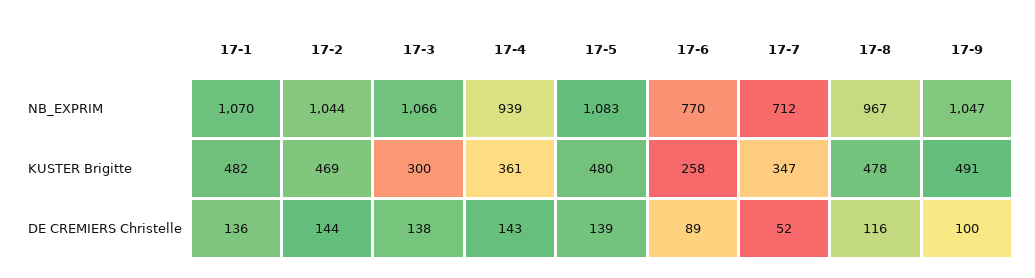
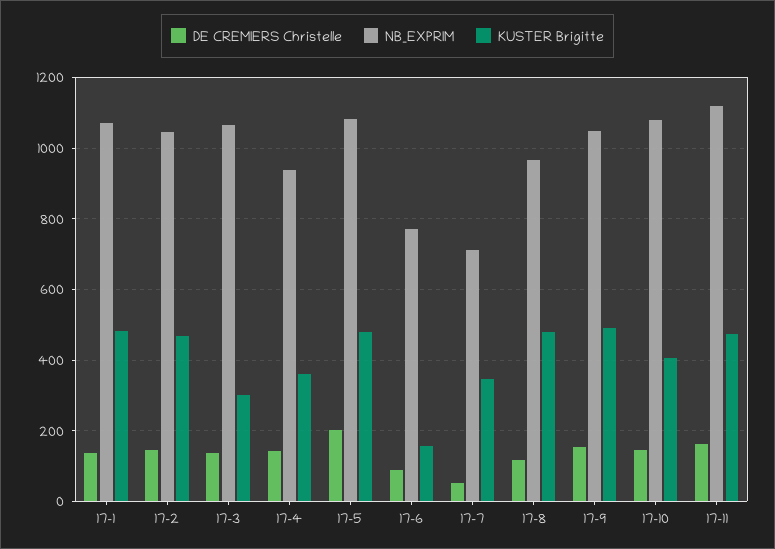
KUSTER Brigitte, 17-6: 258 -> 160
DE CREMIERS Christelle, 17-5: 139 -> 200
DE CREMIERS Christelle, 17-9: 100 -> 160
DE CREMIERS Christelle, 17-10: none -> 140
NB_EXPRIM, 17-10: none -> 1080
KUSTER Brigitte, 17-10: none -> 400
DE CREMIERS Christelle, 17-11: none -> 160
NB_EXPRIM, 17-11: none -> 1120
KUSTER Brigitte, 17-11: none -> 480

